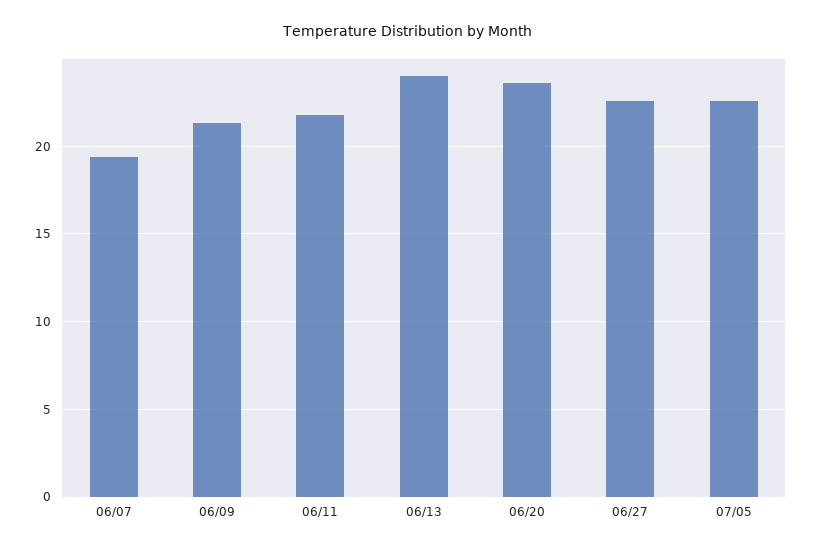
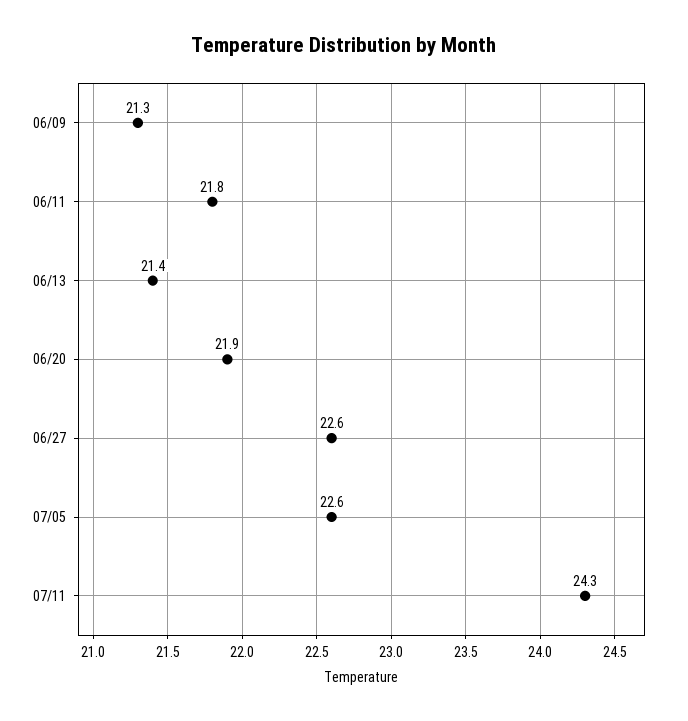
06/07: 19.5 -> none
06/13: 24 -> 21.4
06/20: 23.5 -> 21.9
07/11: none -> 24.3

